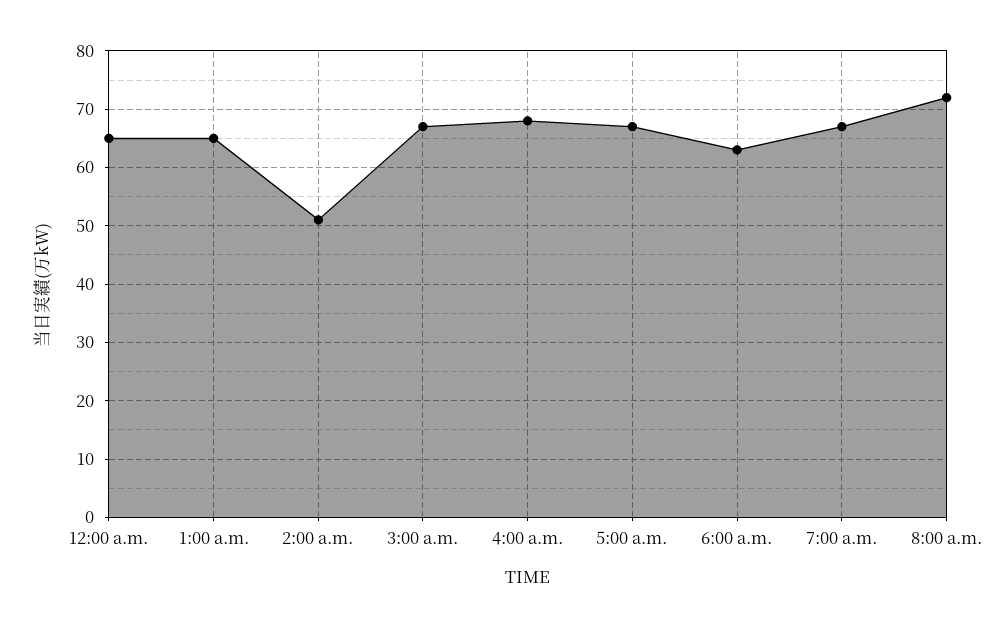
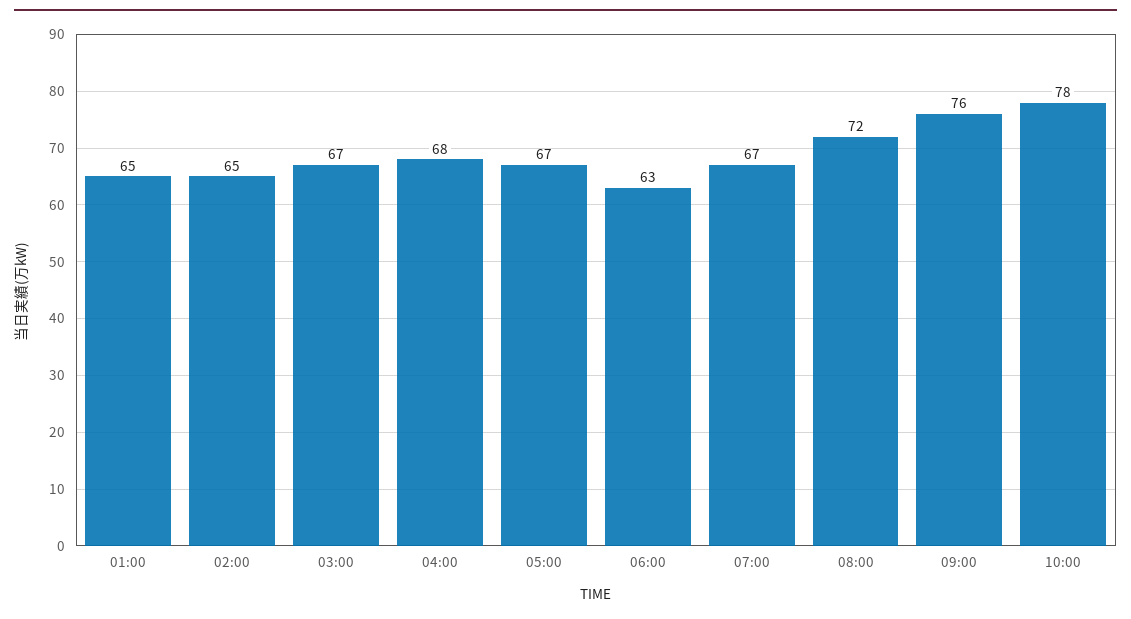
12:00 a.m.: 65 -> none
2:00 a.m.: 50 -> 65
09:00: none -> 76
10:00: none -> 78

